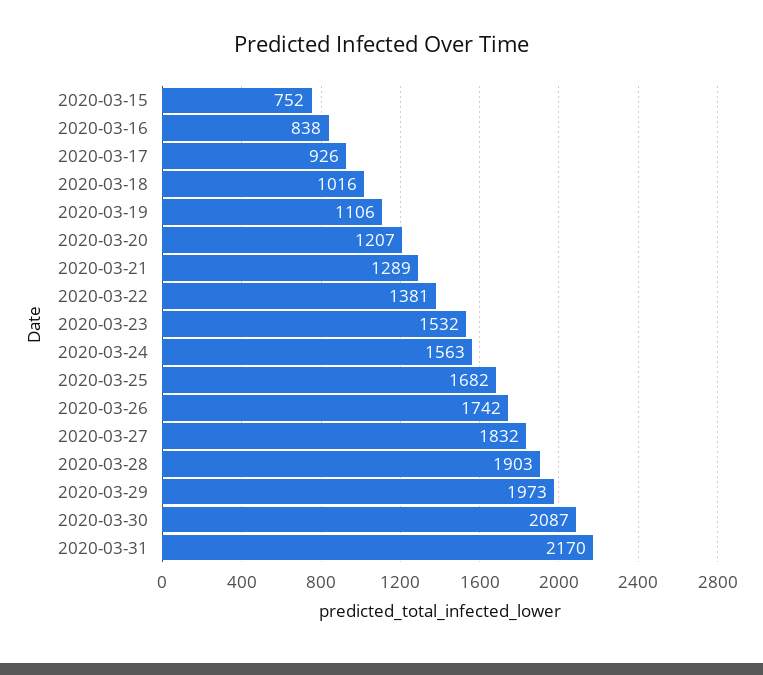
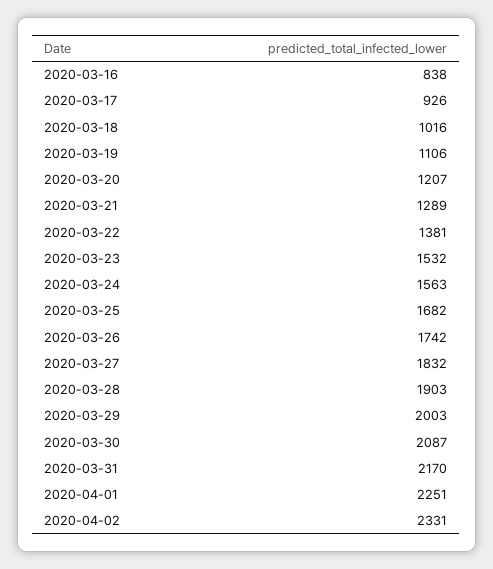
2020-03-15: 752 -> none
2020-03-29: 1973 -> 2003
2020-04-01: none -> 2251
2020-04-02: none -> 2331

